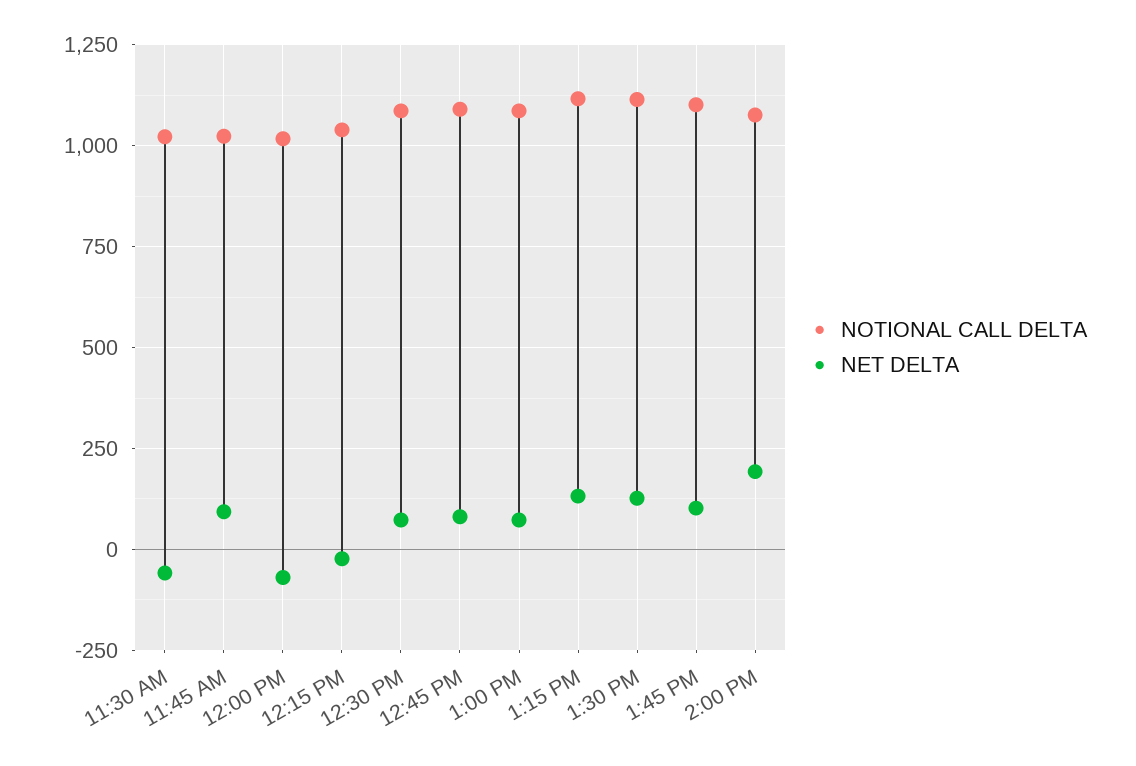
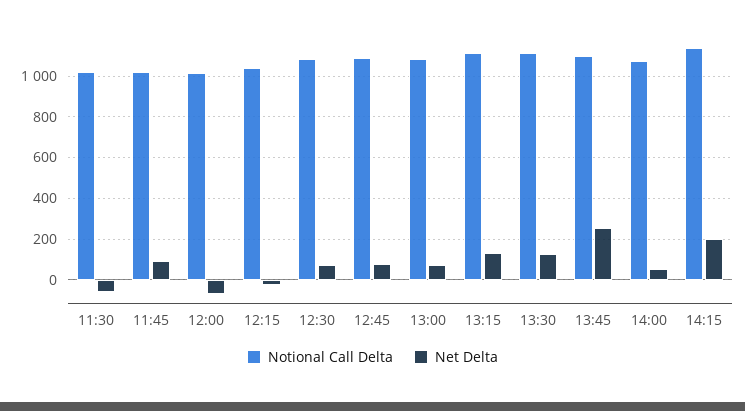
NET DELTA, 1:45 PM: 100 -> 250
NET DELTA, 2:00 PM: 200 -> 50
NOTIONAL CALL DELTA, 14:15: none -> 1150
NET DELTA, 14:15: none -> 200

